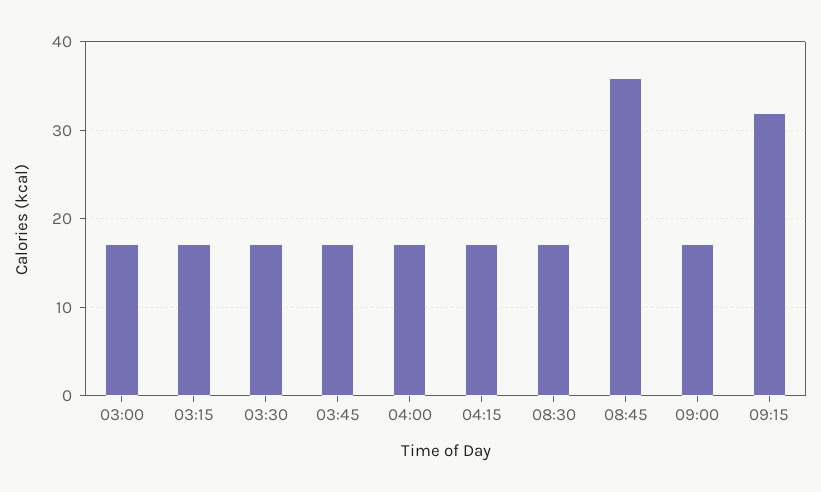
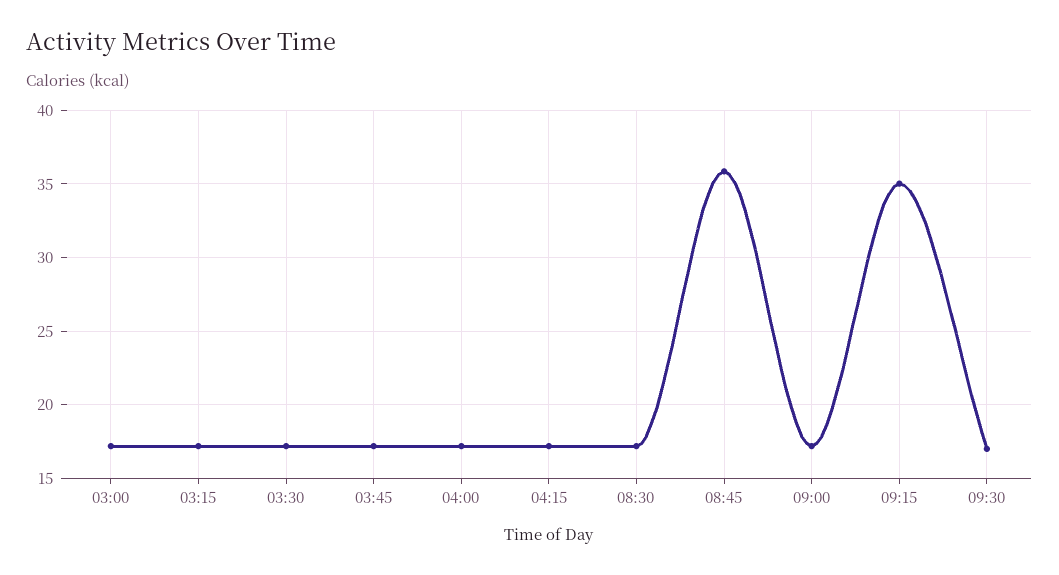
09:15: 32 -> 35
09:30: none -> 17

